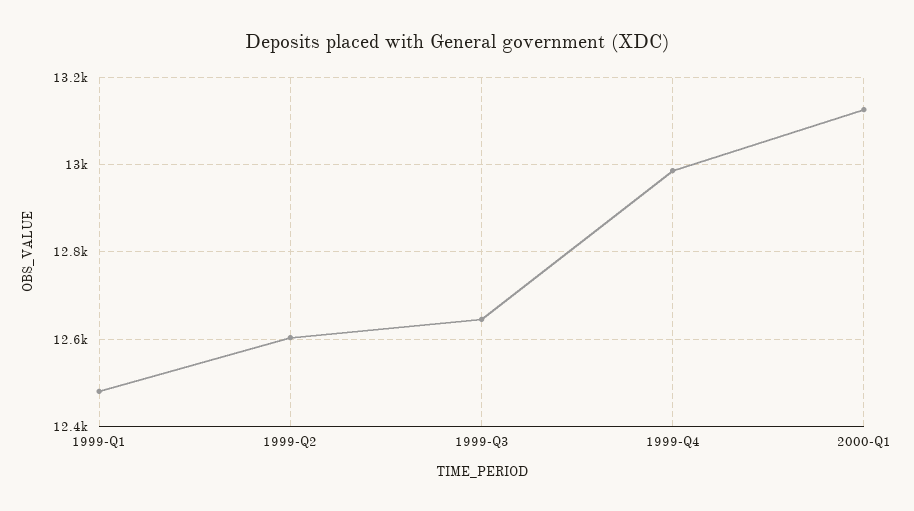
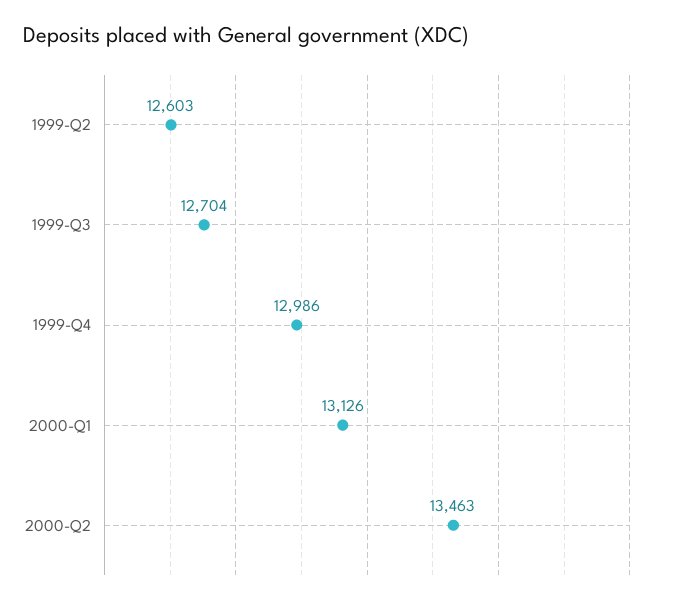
1999-Q1: 12480 -> none
1999-Q3: 12640 -> 12704
2000-Q2: none -> 13463

